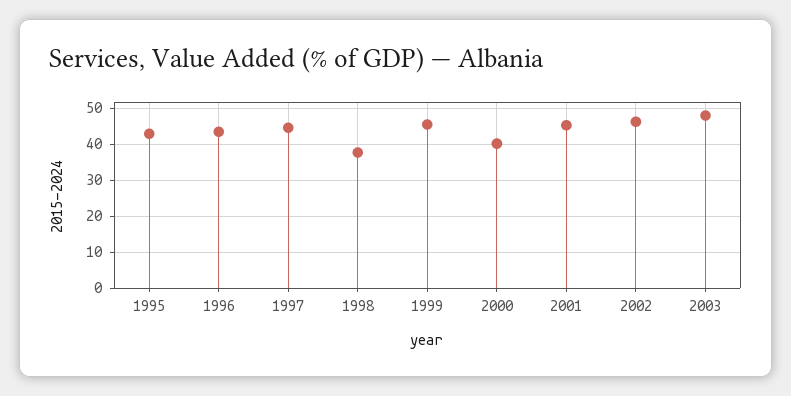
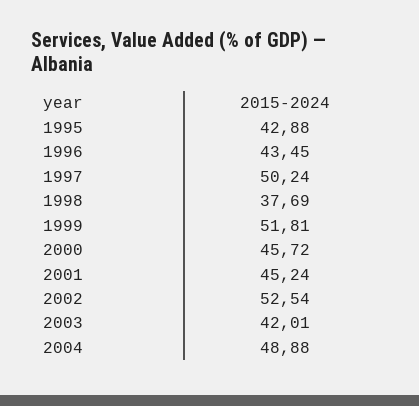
1997: 44 -> 50.24
1999: 46 -> 51.81
2000: 40 -> 45.72
2002: 46 -> 52.54
2003: 48 -> 42.01
2004: none -> 48.88

